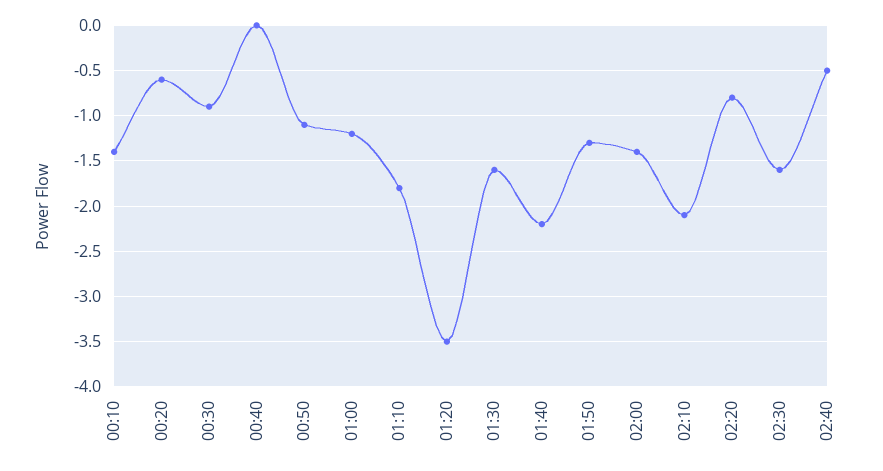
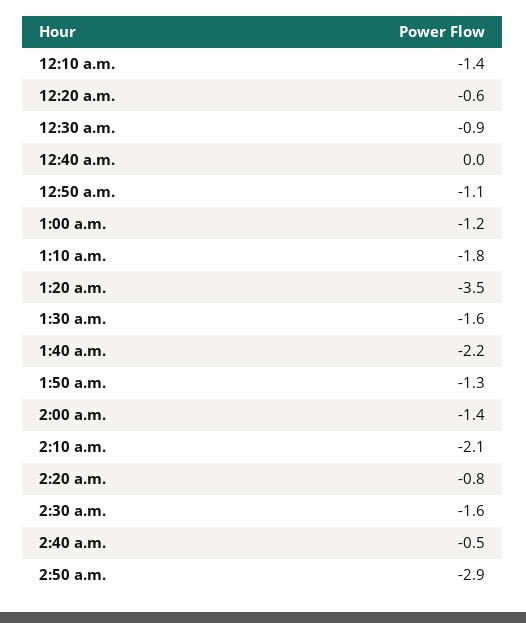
2:50 a.m.: none -> -2.9

